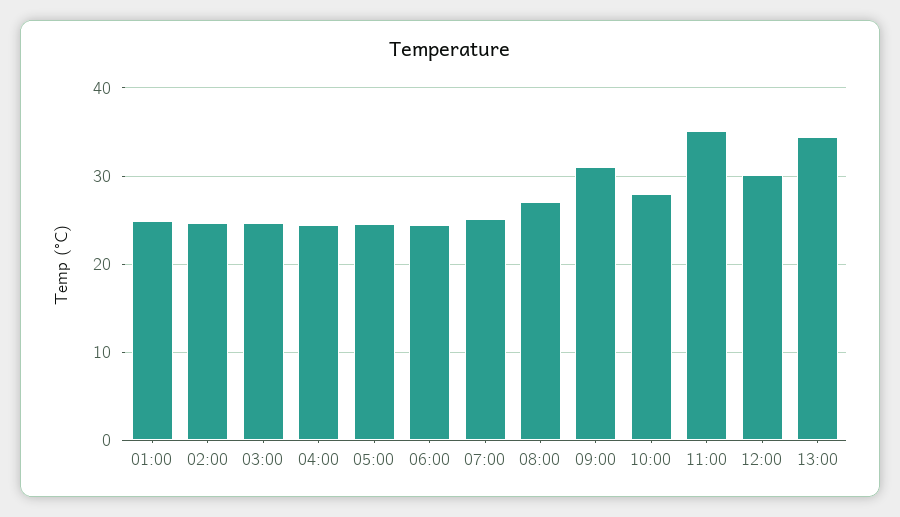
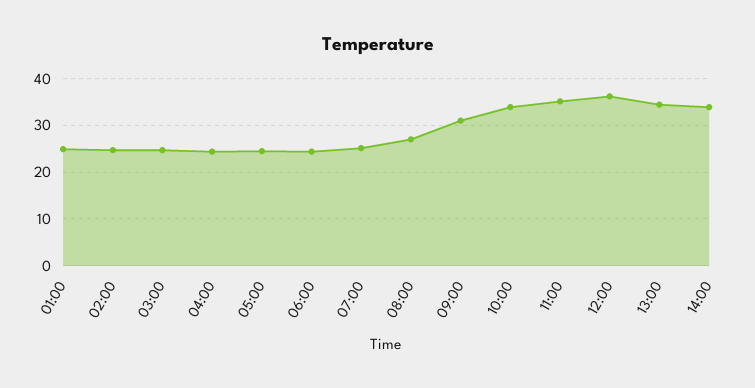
10:00: 28 -> 34
12:00: 30 -> 36
14:00: none -> 34

